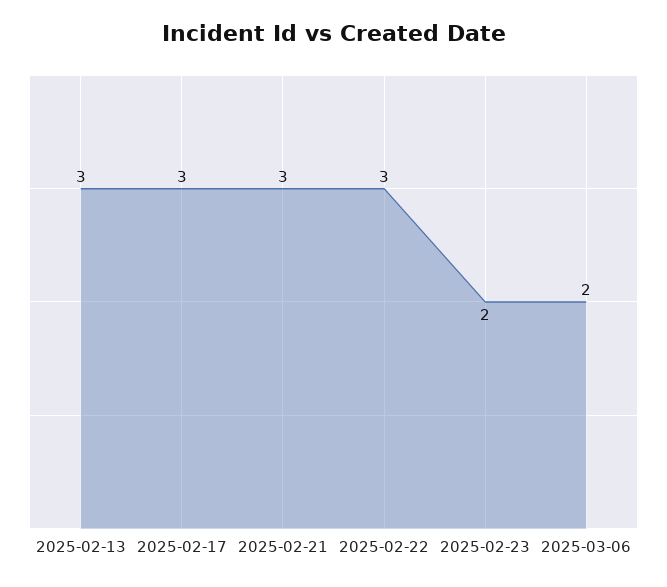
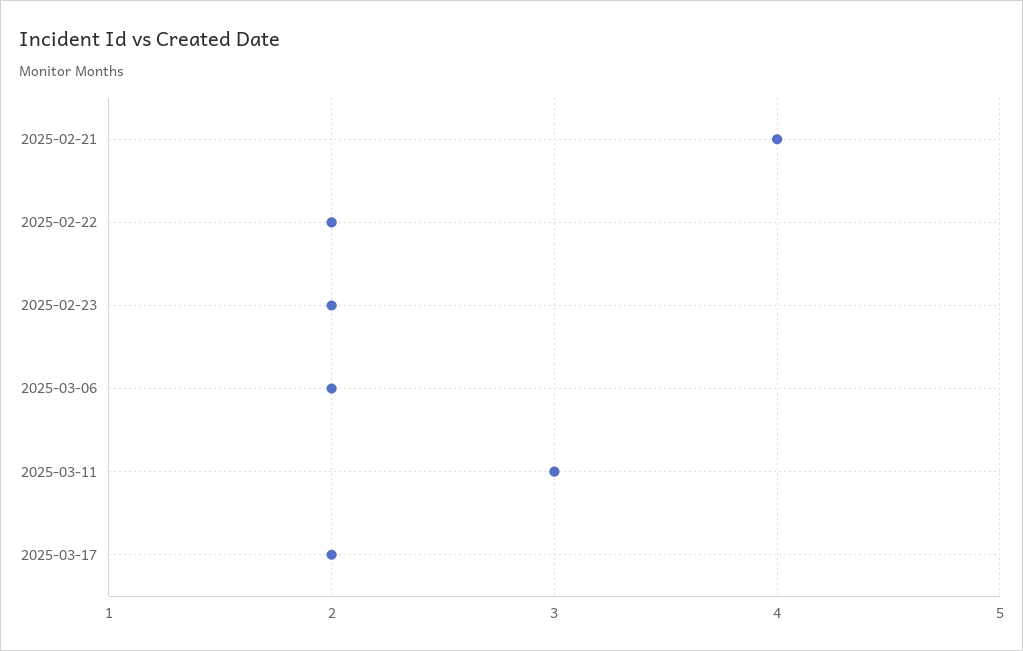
2025-02-13: 3 -> none
2025-02-17: 3 -> none
2025-02-21: 3 -> 4
2025-02-22: 3 -> 2
2025-03-11: none -> 3
2025-03-17: none -> 2

